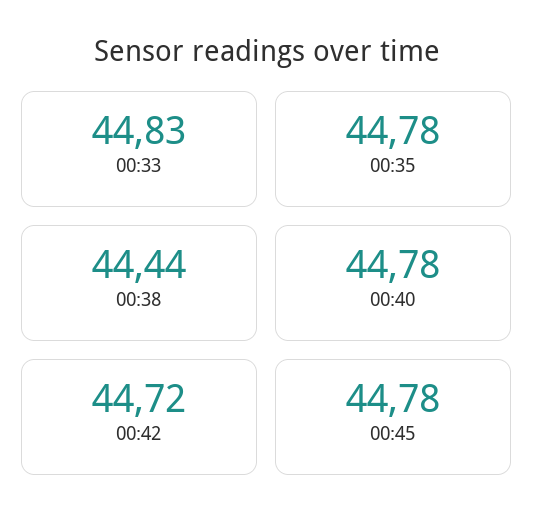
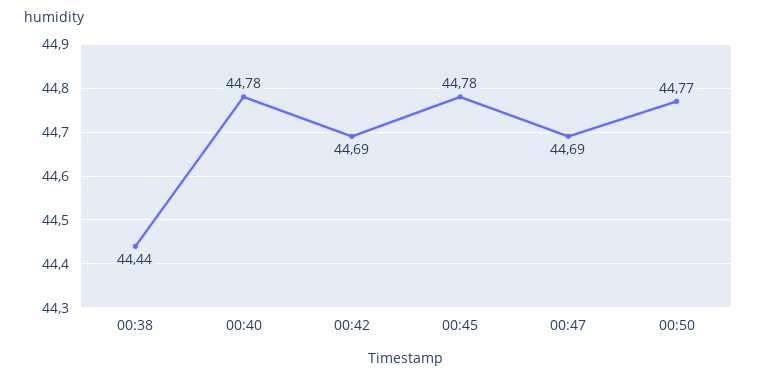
00:33: 44.83 -> none
00:35: 44.78 -> none
00:42: 44.72 -> 44.69
00:47: none -> 44.69
00:50: none -> 44.77

